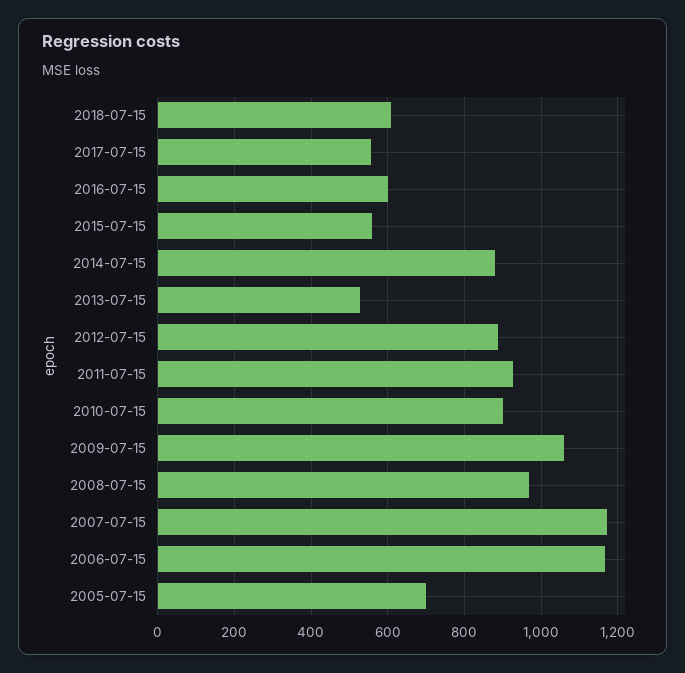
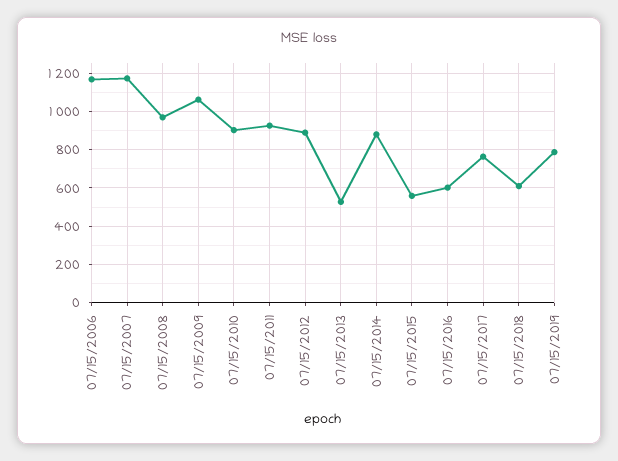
2017-07-15: 560 -> 750
2005-07-15: 700 -> none
07/15/2019: none -> 800

